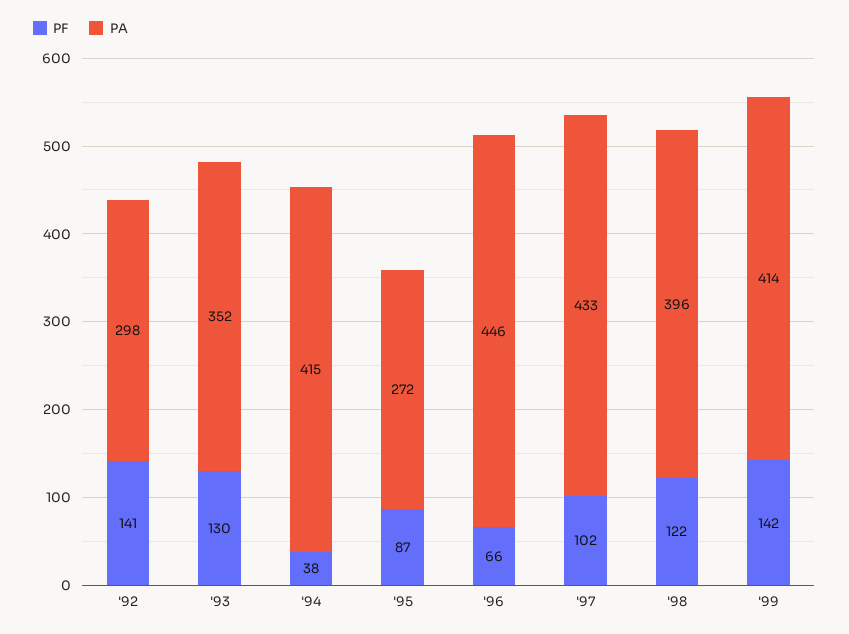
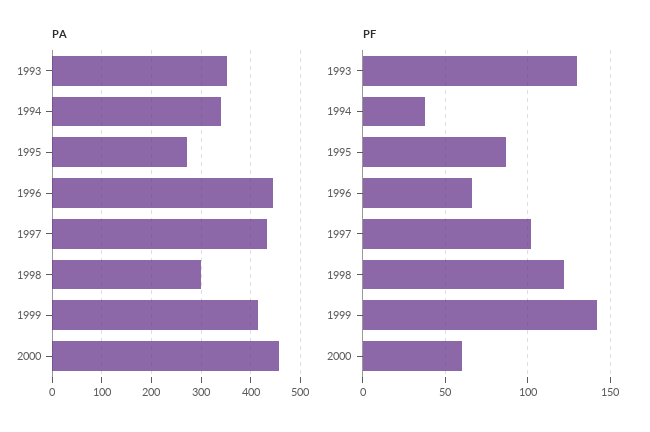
PF, '92: 141 -> none
PA, '92: 298 -> none
PA, '94: 415 -> 340
PA, '98: 396 -> 300
PA, 2000: none -> 460
PF, 2000: none -> 60

